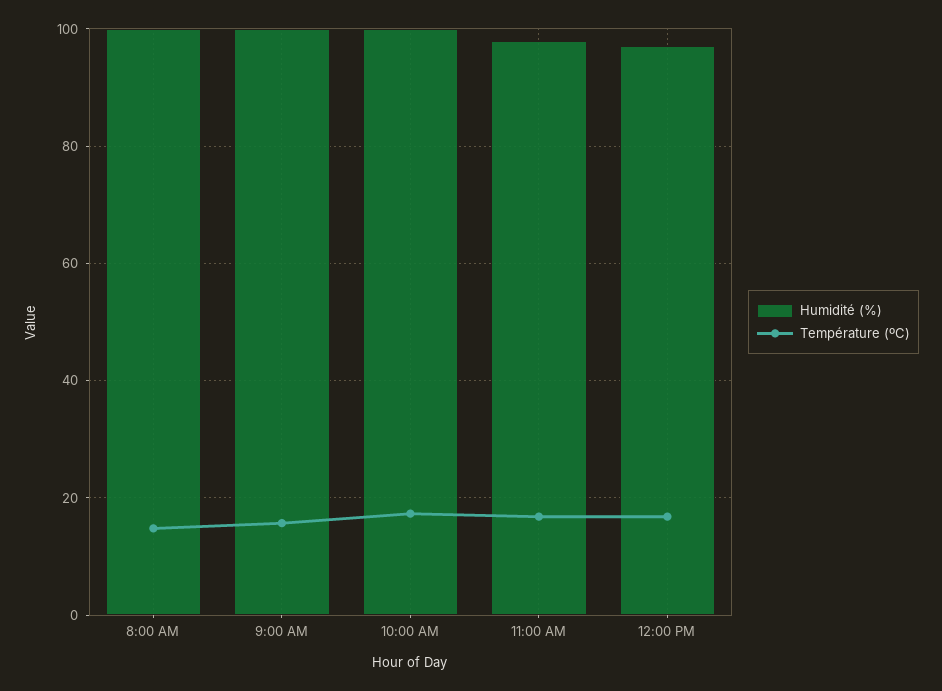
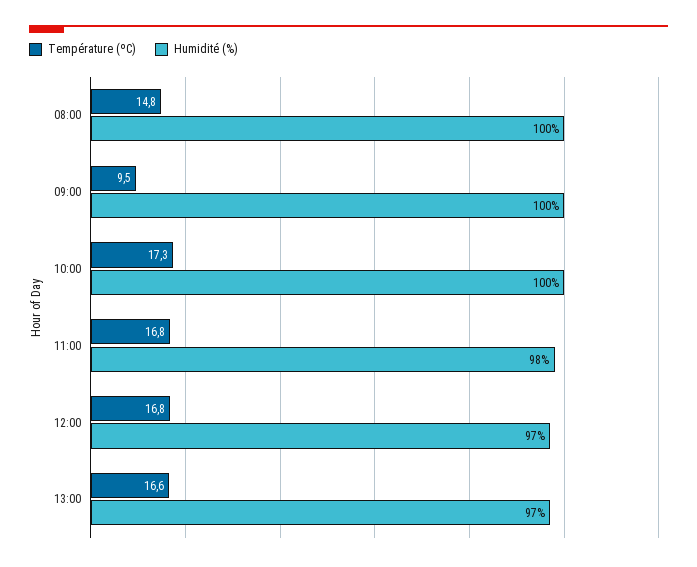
Température (ºC), 9:00 AM: 16 -> 9.5
Température (ºC), 13:00: none -> 16.6
Humidité (%), 13:00: none -> 97

